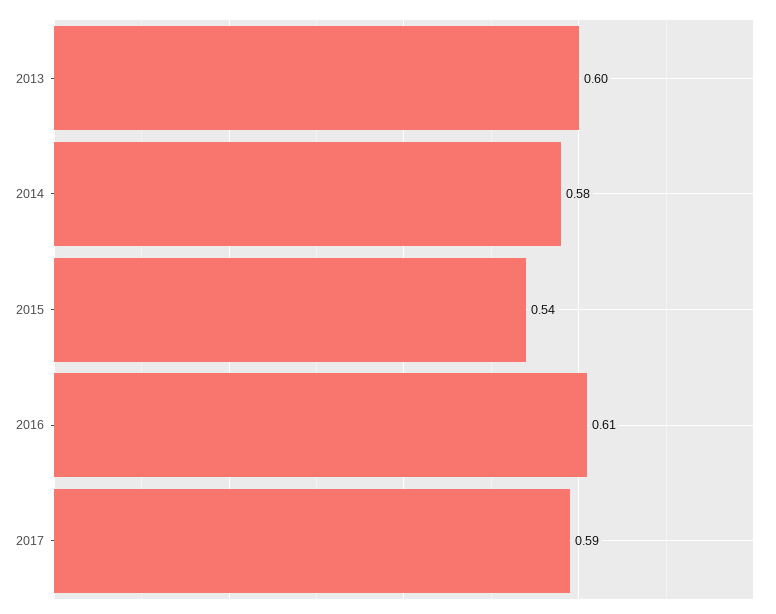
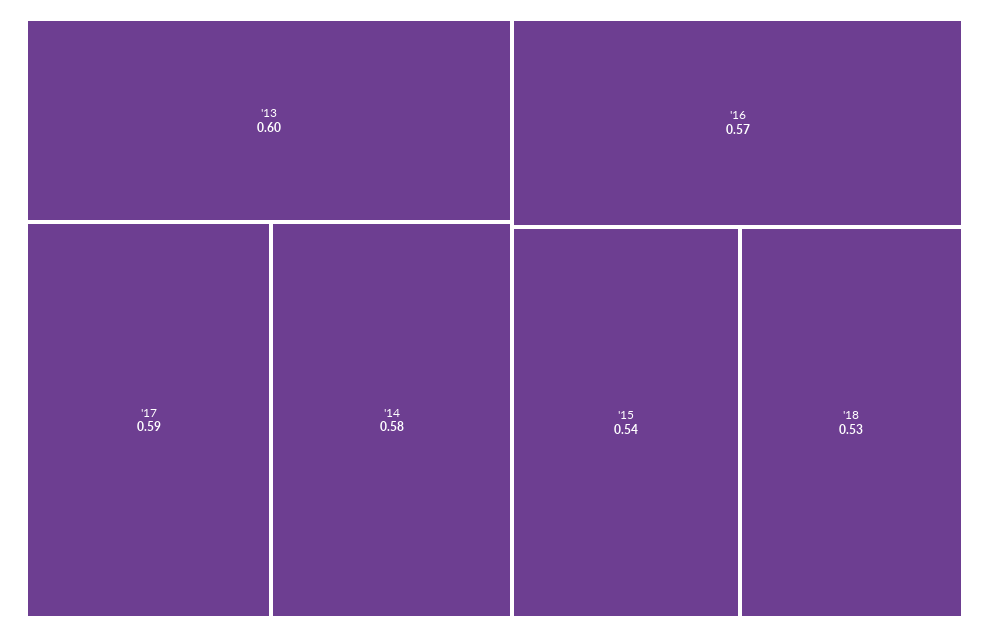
2016: 0.61 -> 0.57
'18: none -> 0.53

